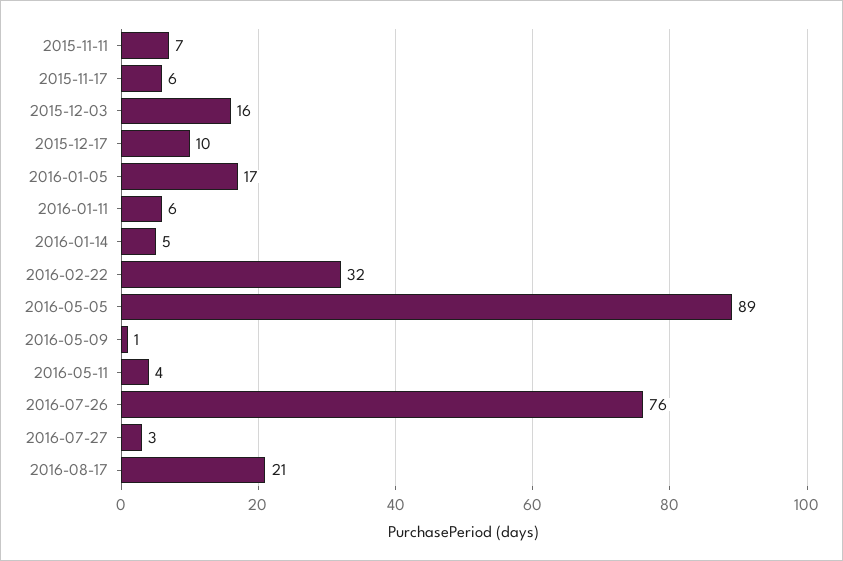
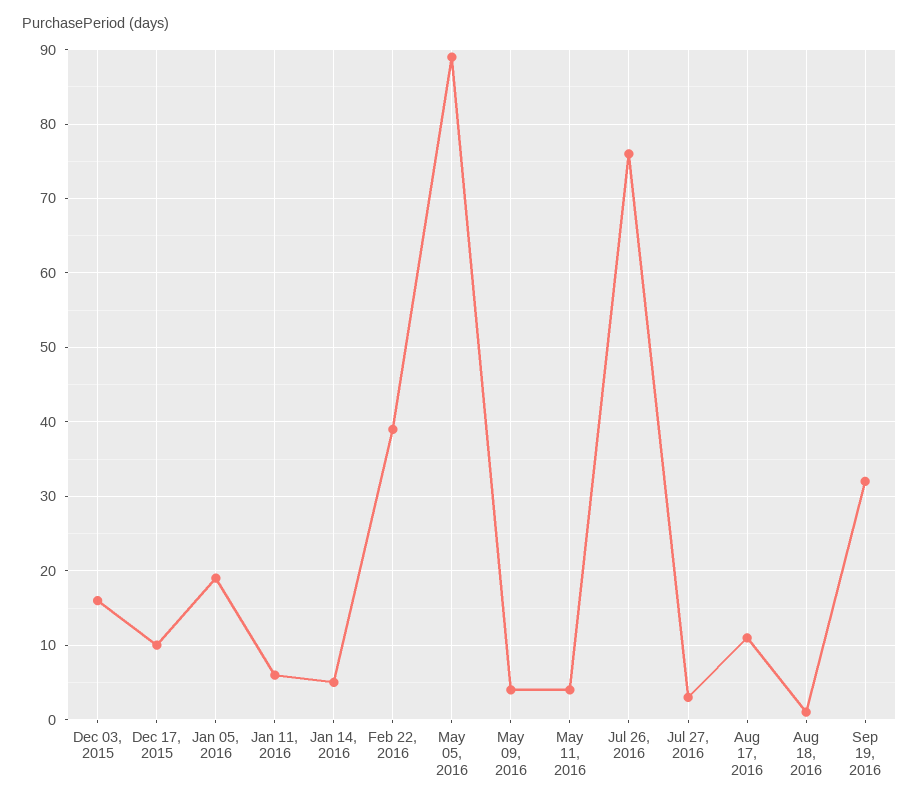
2015-11-11: 7 -> none
2015-11-17: 6 -> none
2016-01-05: 17 -> 19
2016-02-22: 32 -> 39
2016-05-09: 1 -> 4
2016-08-17: 21 -> 11
Aug 18, 2016: none -> 1
Sep 19, 2016: none -> 32

